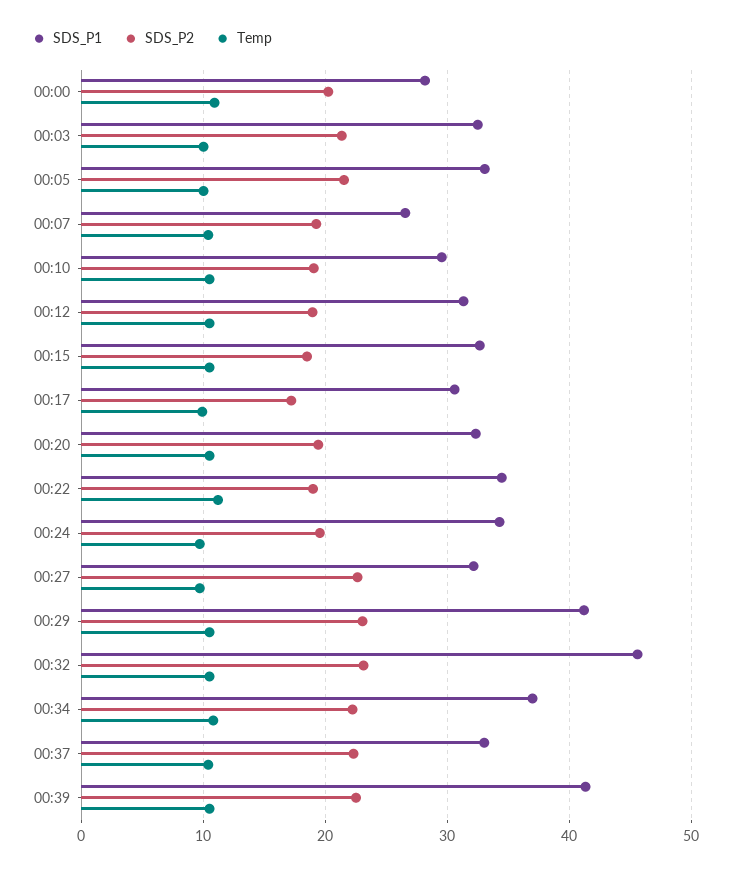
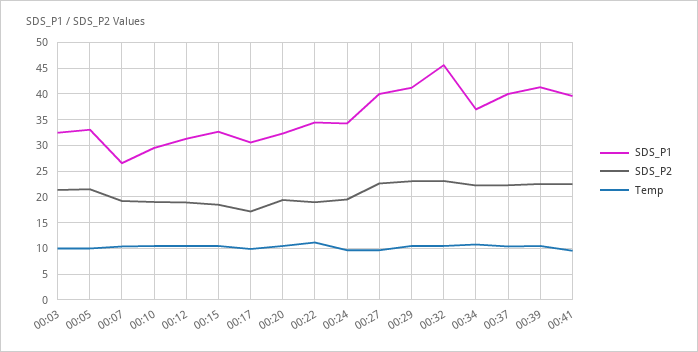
SDS_P1, 00:00: 28 -> none
SDS_P2, 00:00: 20 -> none
Temp, 00:00: 11 -> none
SDS_P1, 00:27: 32 -> 40
SDS_P1, 00:37: 33 -> 40
SDS_P1, 00:41: none -> 40
SDS_P2, 00:41: none -> 22.5
Temp, 00:41: none -> 10

